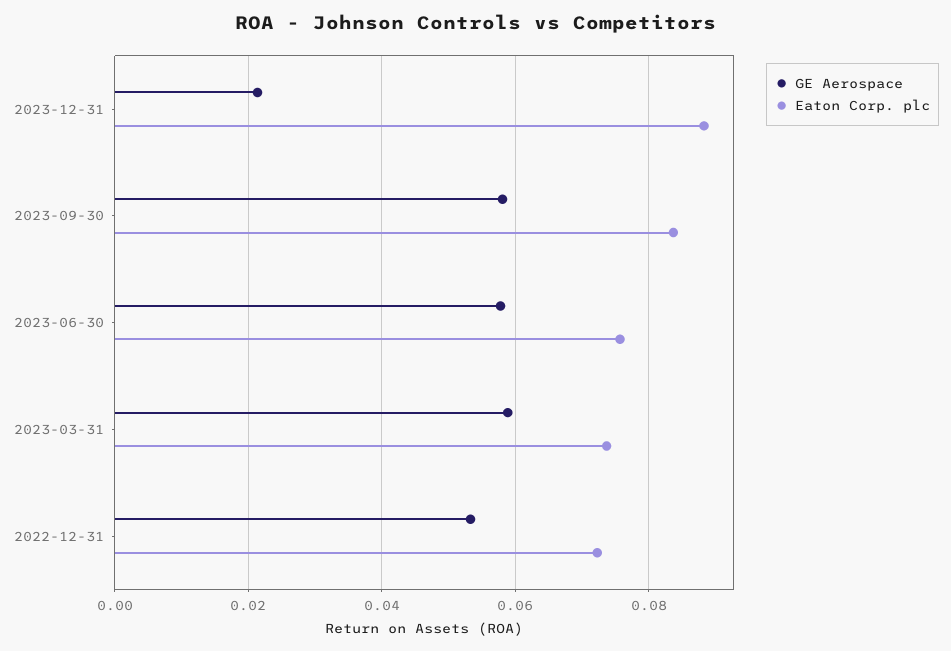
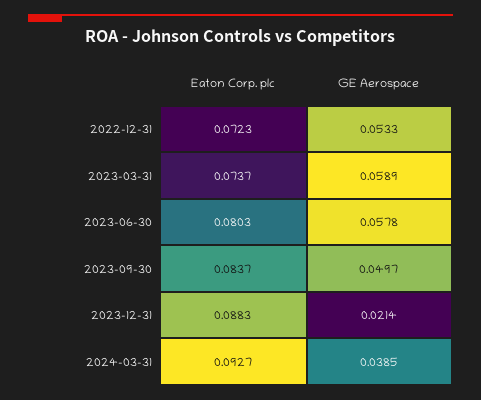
GE Aerospace, 2023-09-30: 0.058 -> 0.0497
Eaton Corp. plc, 2023-06-30: 0.076 -> 0.0803
Eaton Corp. plc, 2024-03-31: none -> 0.0927
GE Aerospace, 2024-03-31: none -> 0.0385

